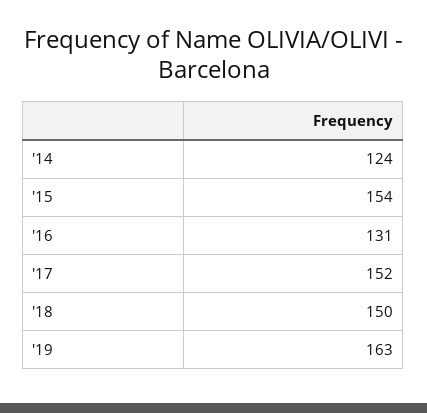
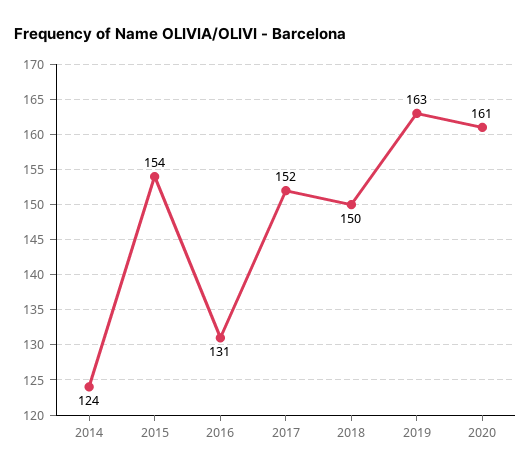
2020: none -> 161

